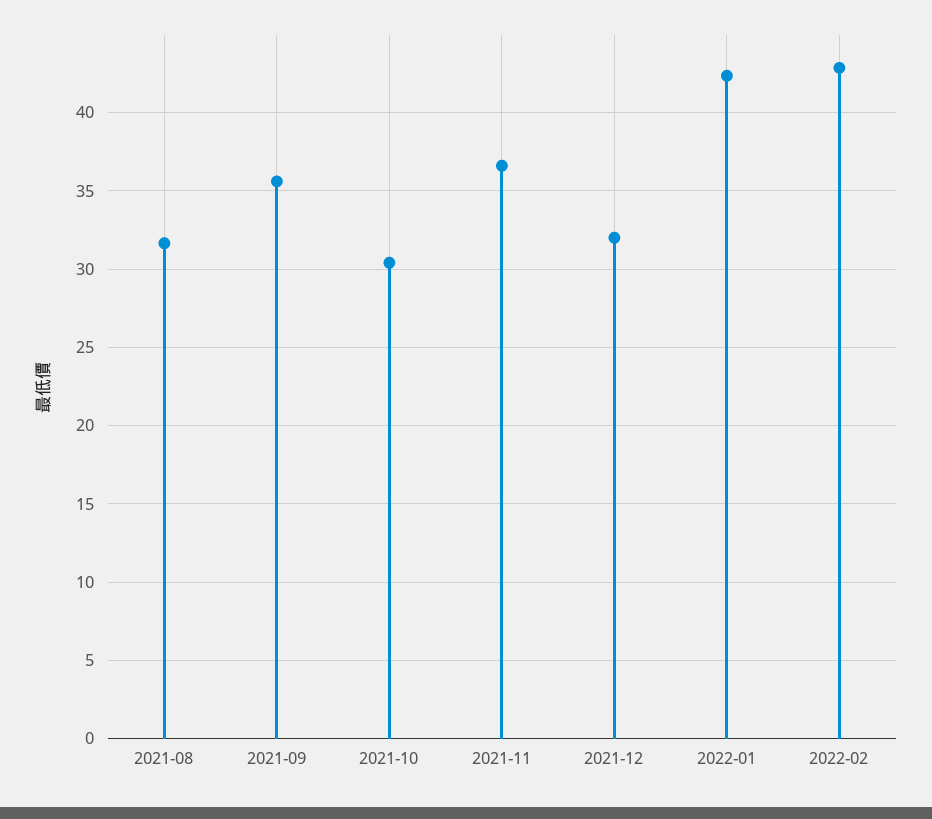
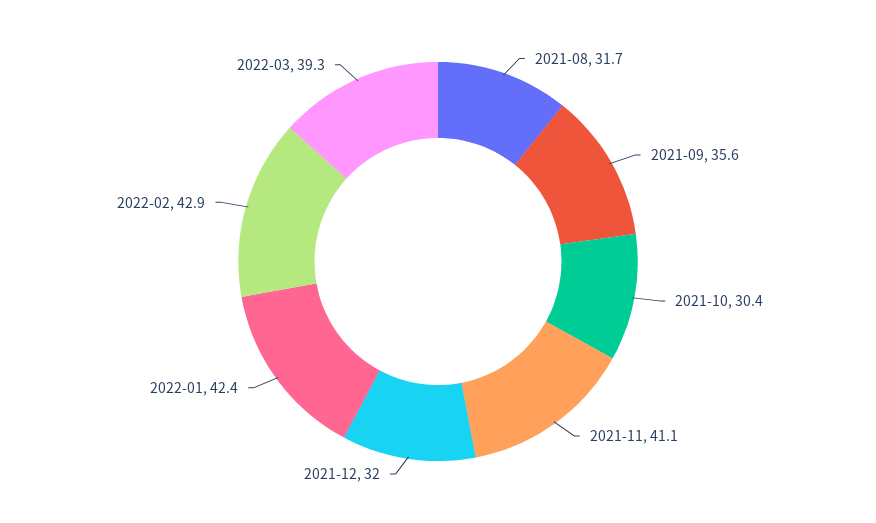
2021-11: 36.5 -> 41.1
2022-03: none -> 39.3

